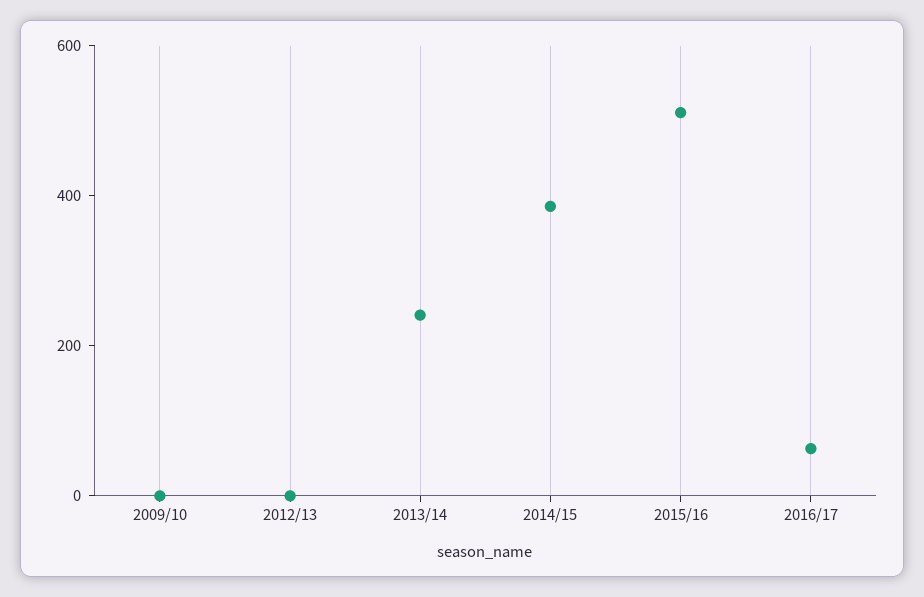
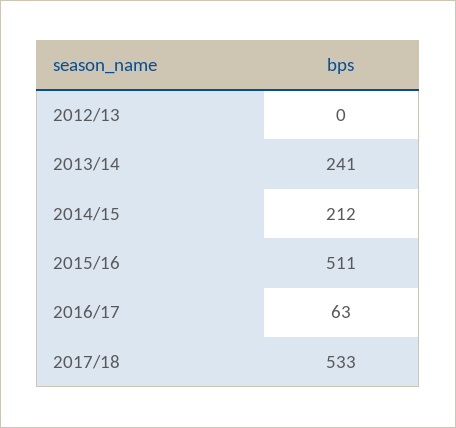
2009/10: 0 -> none
2014/15: 400 -> 212
2017/18: none -> 533

